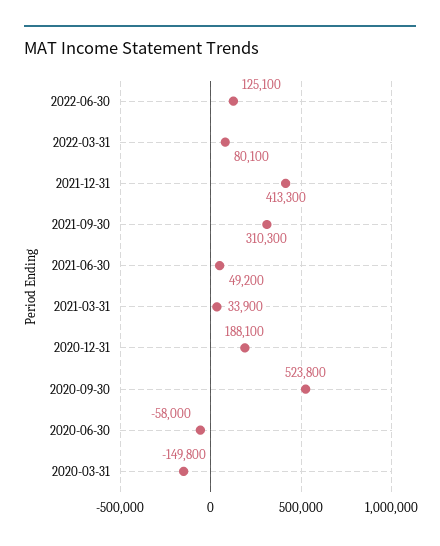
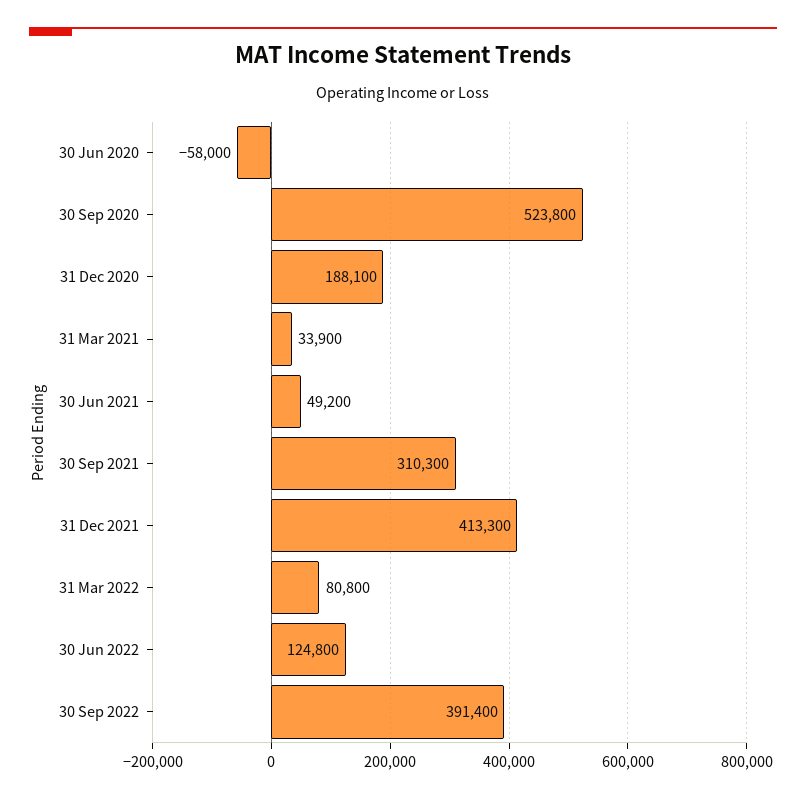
2022-06-30: 125100 -> 124800
2022-03-31: 80100 -> 80800
2020-03-31: -149800 -> none
30 Sep 2022: none -> 391400

